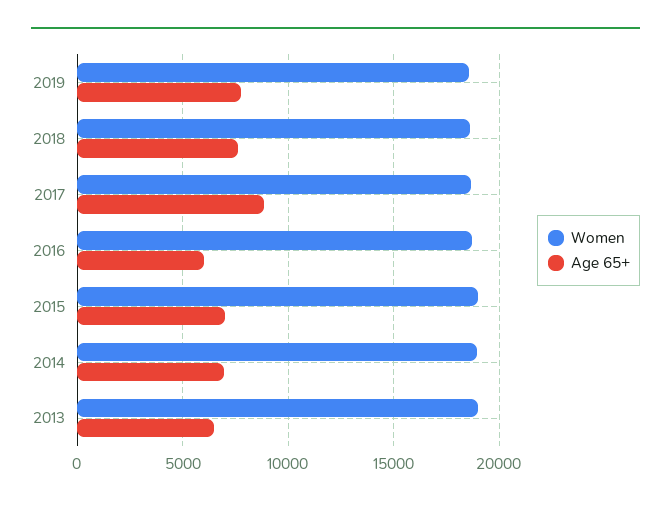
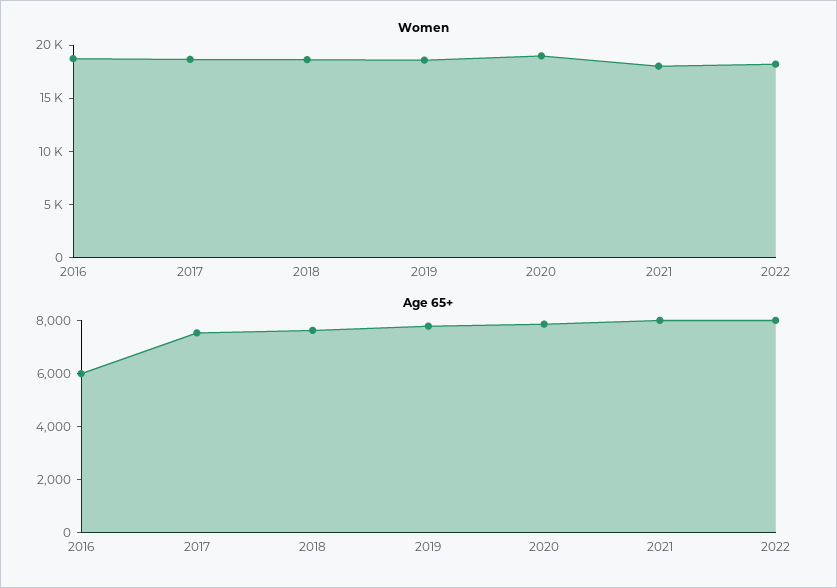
Age 65+, 2017: 9000 -> 7500
Women, 2015: 19000 -> none
Age 65+, 2015: 7000 -> none
Women, 2014: 19000 -> none
Age 65+, 2014: 7000 -> none
Women, 2013: 19000 -> none
Age 65+, 2013: 6500 -> none
Women, 2020: none -> 19000
Women, 2021: none -> 18000
Women, 2022: none -> 18000
Age 65+, 2020: none -> 8000
Age 65+, 2021: none -> 8000
Age 65+, 2022: none -> 8000

